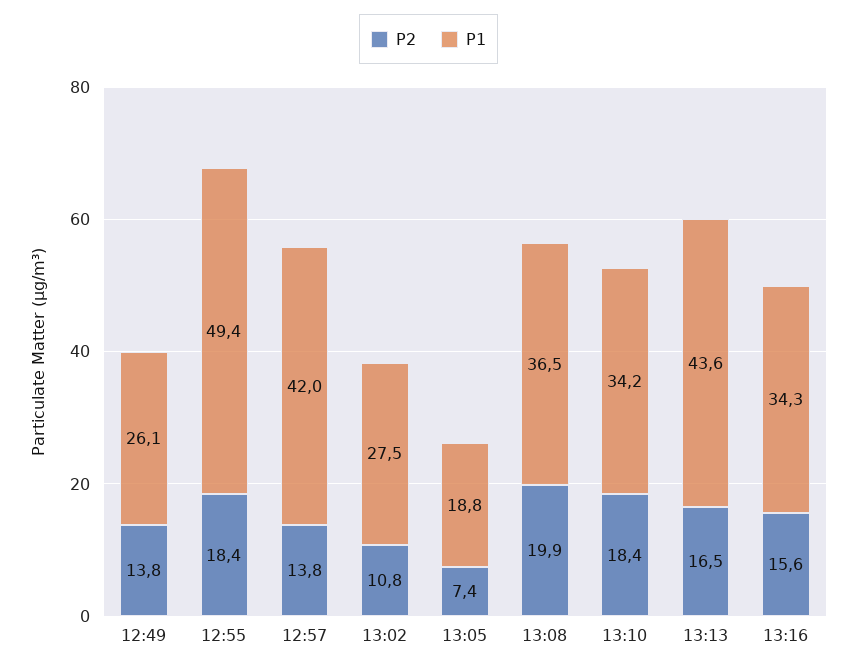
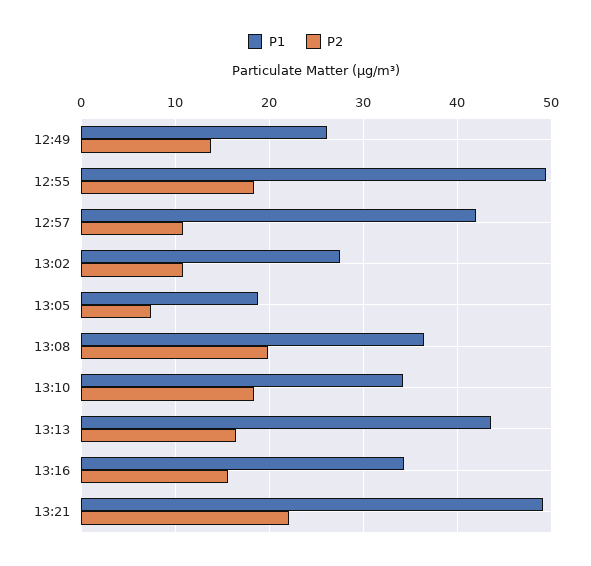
P2, 12:57: 13.8 -> 11
P1, 13:21: none -> 49
P2, 13:21: none -> 22

